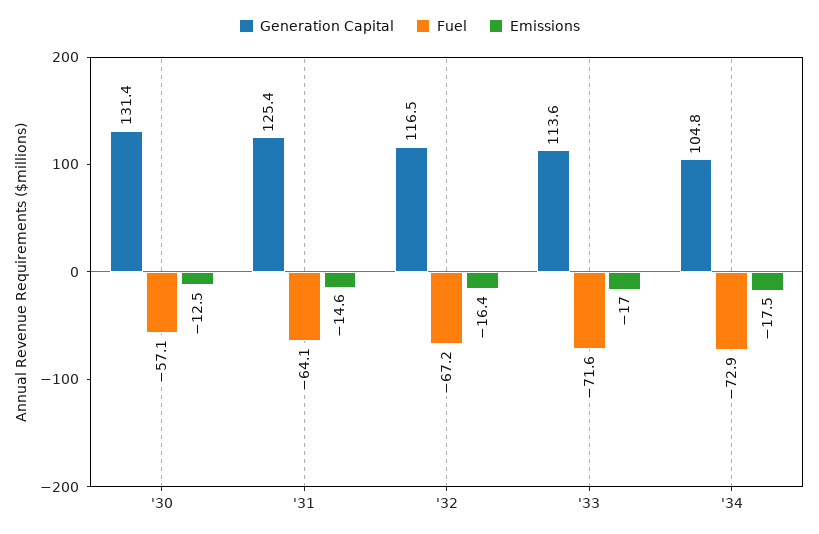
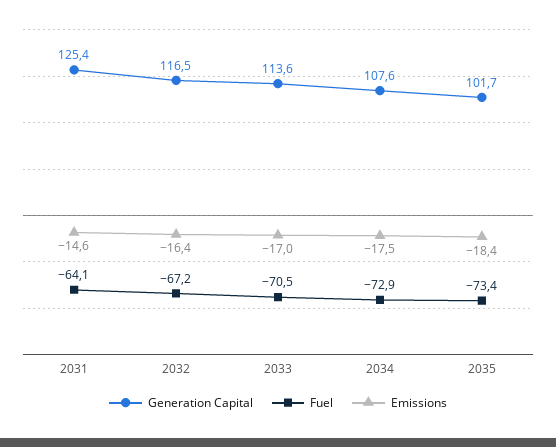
Generation Capital, '30: 131.4 -> none
Fuel, '30: -57.1 -> none
Emissions, '30: -12.5 -> none
Fuel, '33: -71.6 -> -70.5
Generation Capital, '34: 104.8 -> 107.6
Generation Capital, 2035: none -> 101.7
Fuel, 2035: none -> -73.4
Emissions, 2035: none -> -18.4

